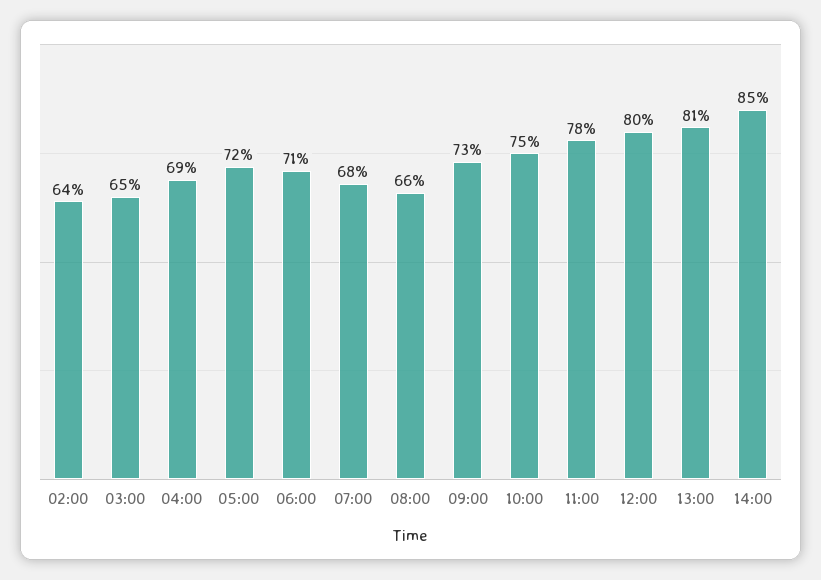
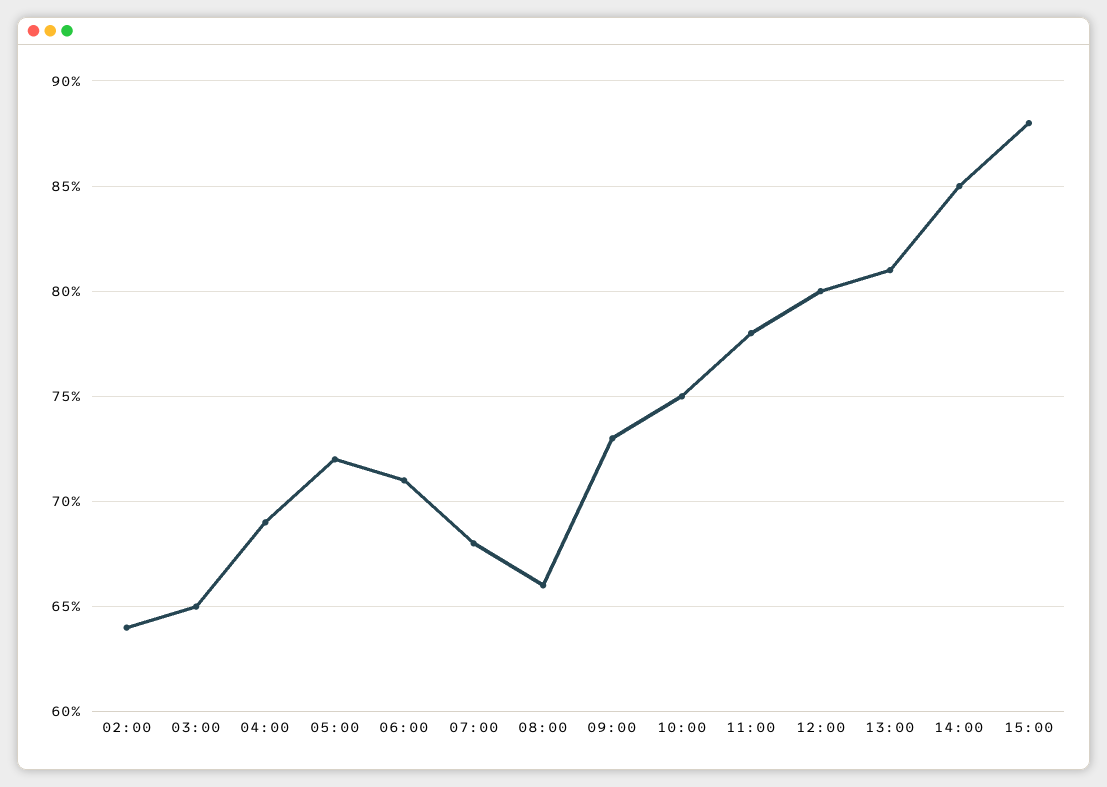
15:00: none -> 88

